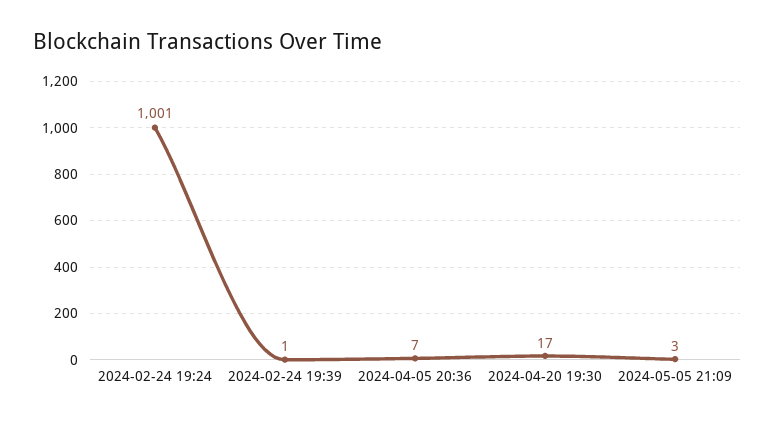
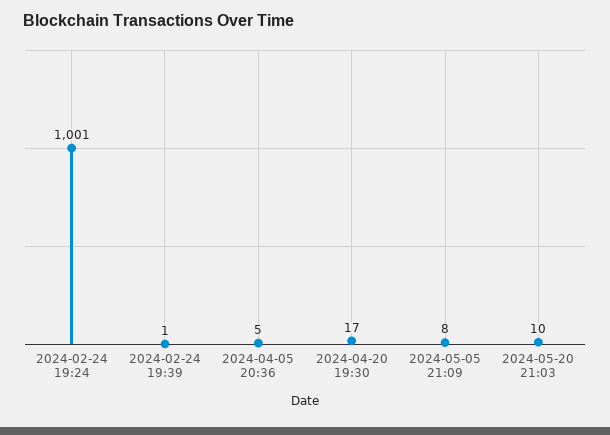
2024-04-05 20:36: 7 -> 5
2024-05-05 21:09: 3 -> 8
2024-05-20 21:03: none -> 10

